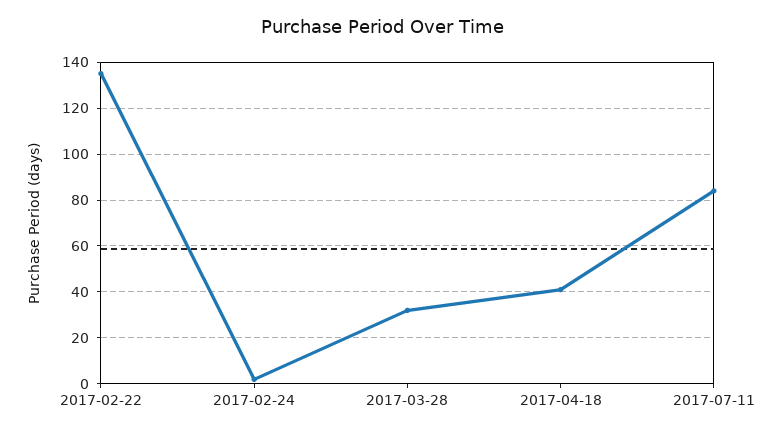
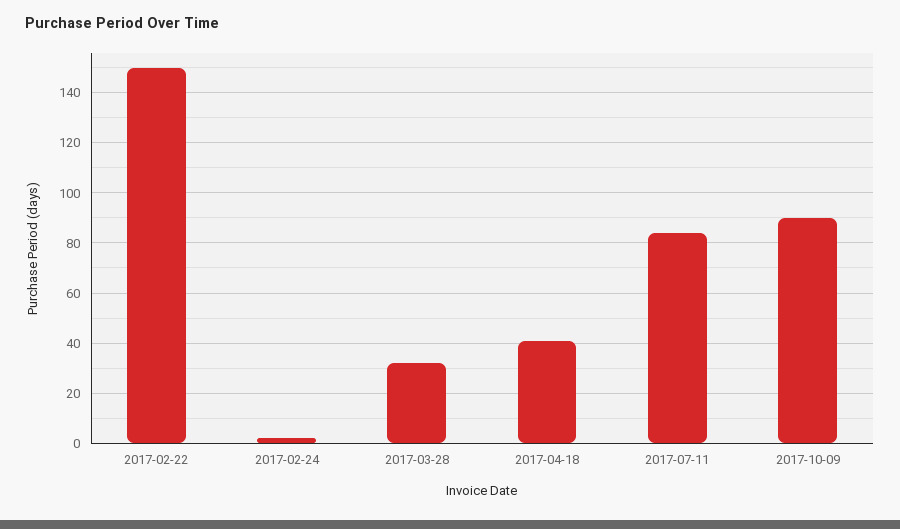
2017-02-22: 135 -> 150
2017-10-09: none -> 90

